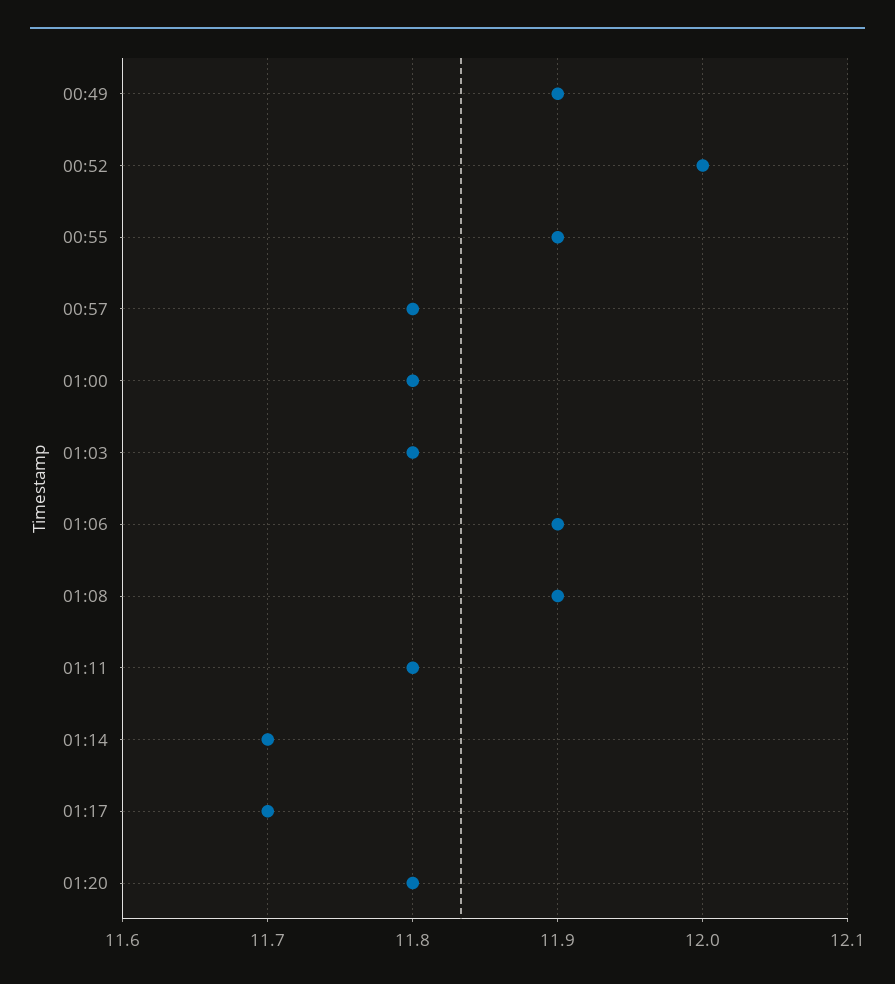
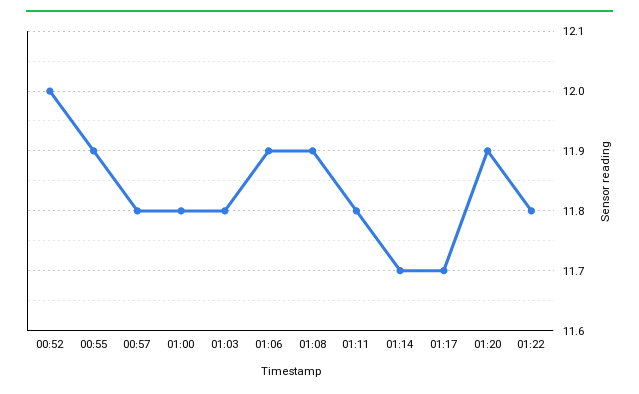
00:49: 11.9 -> none
01:20: 11.8 -> 11.9
01:22: none -> 11.8

